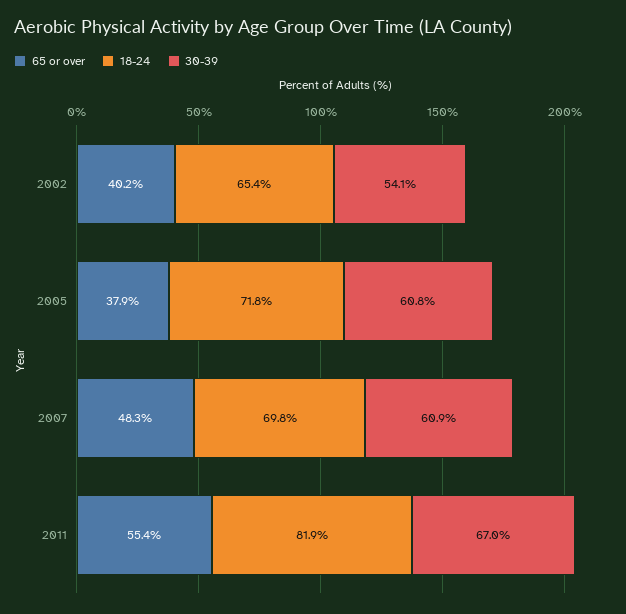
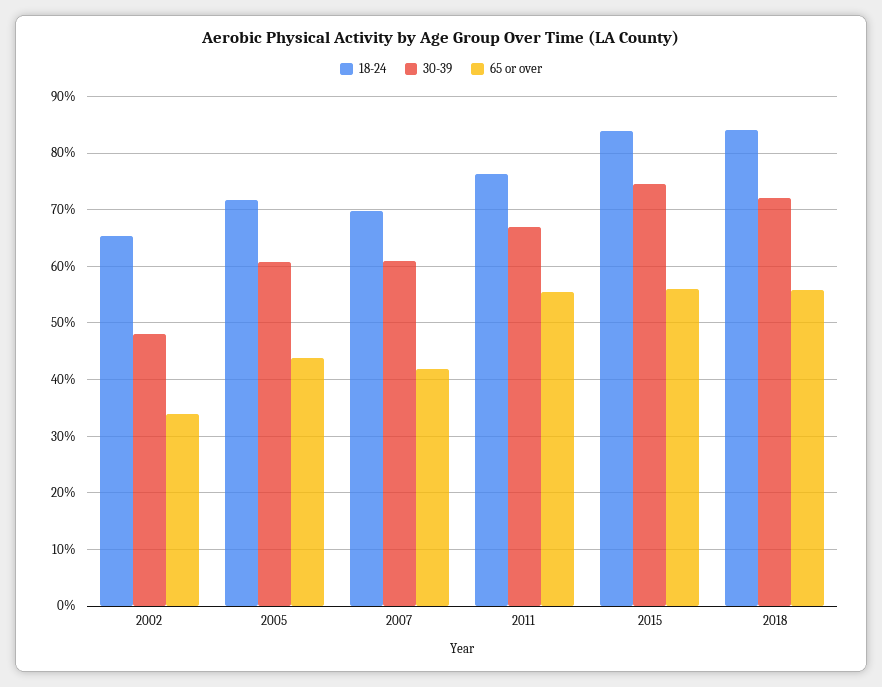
65 or over, 2002: 40.2 -> 34
30-39, 2002: 54.1 -> 48
65 or over, 2005: 37.9 -> 44
65 or over, 2007: 48.3 -> 42
18-24, 2011: 81.9 -> 76
18-24, 2015: none -> 84
30-39, 2015: none -> 74
65 or over, 2015: none -> 56
18-24, 2018: none -> 84
30-39, 2018: none -> 72
65 or over, 2018: none -> 56

